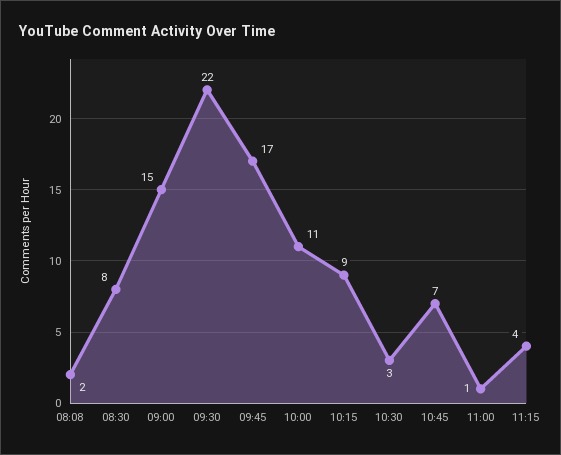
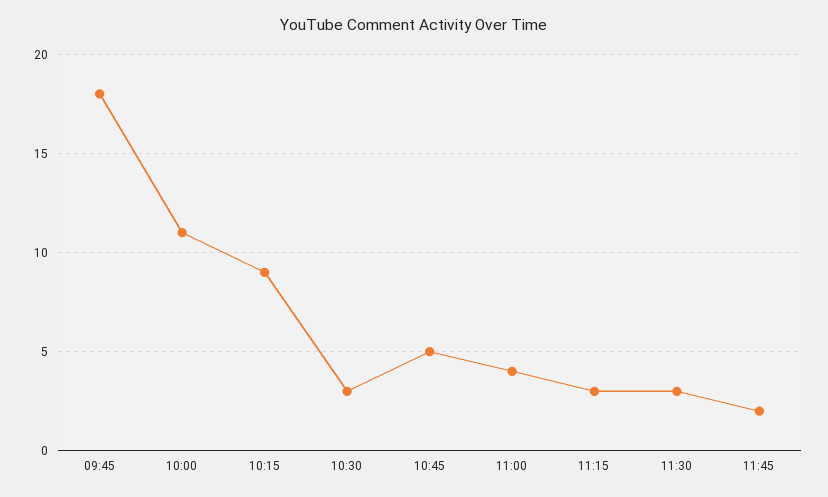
08:08: 2 -> none
08:30: 8 -> none
09:00: 15 -> none
09:30: 22 -> none
09:45: 17 -> 18
10:45: 7 -> 5
11:00: 1 -> 4
11:15: 4 -> 3
11:30: none -> 3
11:45: none -> 2

